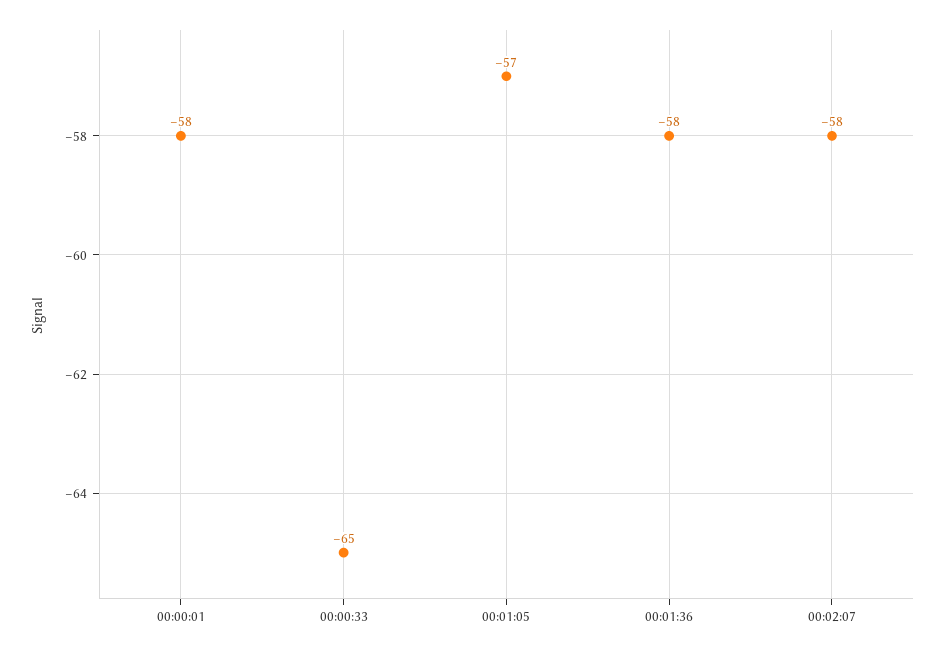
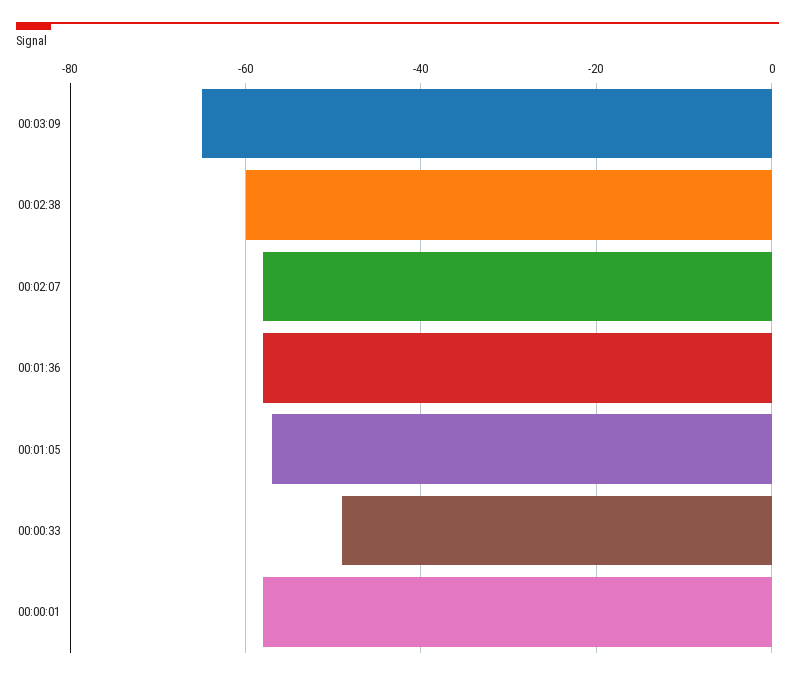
00:00:33: -65 -> -50
00:03:09: none -> -65
00:02:38: none -> -60

